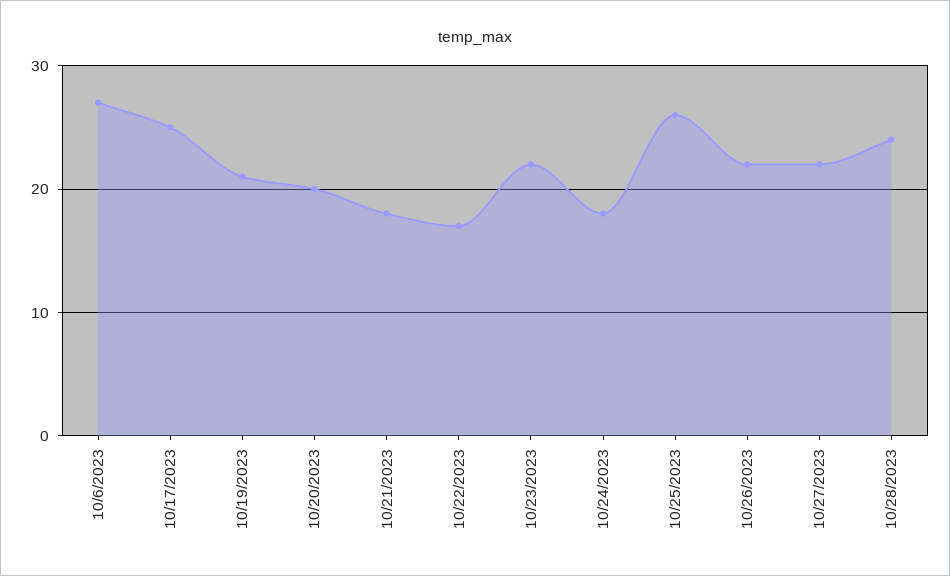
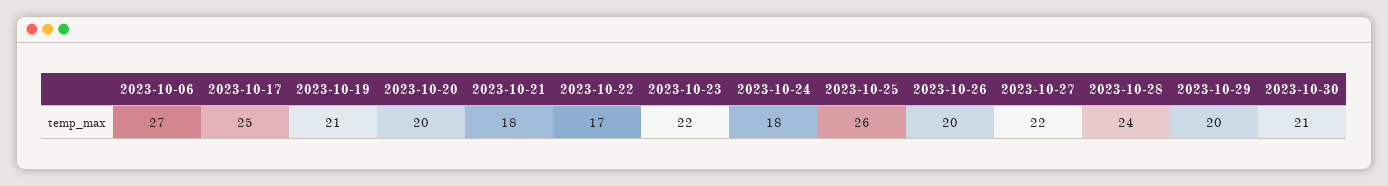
10/26/2023: 22 -> 20
2023-10-29: none -> 20
2023-10-30: none -> 21

